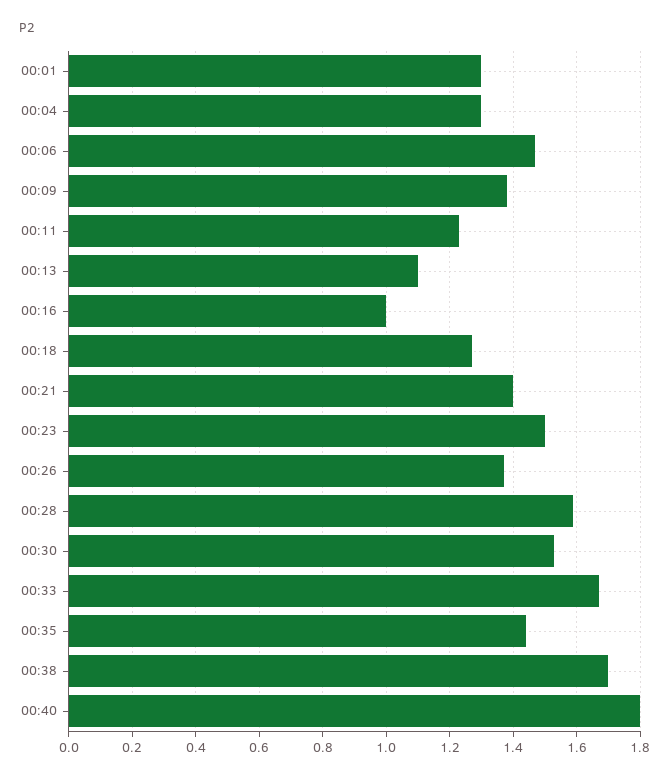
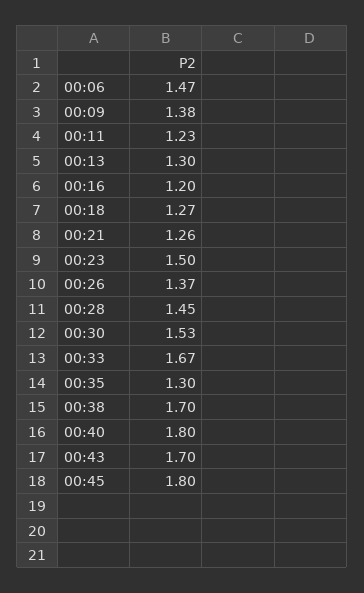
00:01: 1.3 -> none
00:04: 1.3 -> none
00:13: 1.1 -> 1.3
00:16: 1 -> 1.2
00:21: 1.4 -> 1.26
00:28: 1.6 -> 1.45
00:35: 1.45 -> 1.3
00:43: none -> 1.7
00:45: none -> 1.8

